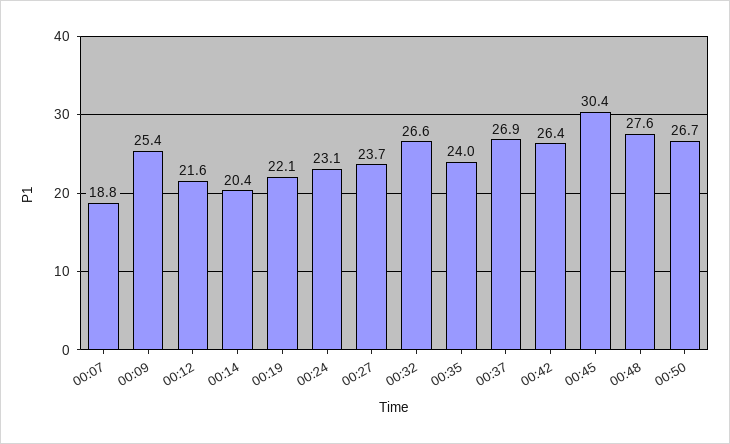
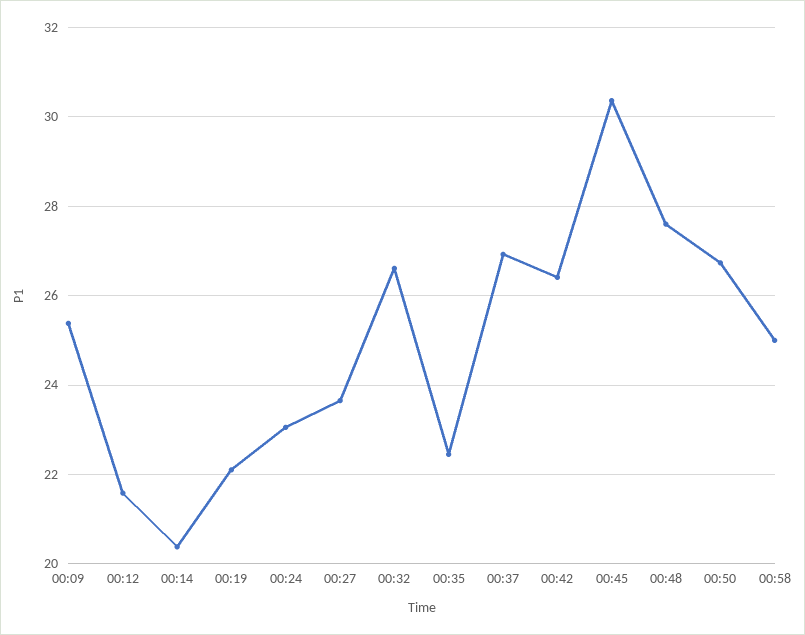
00:07: 18.8 -> none
00:35: 24 -> 22.4
00:58: none -> 25

